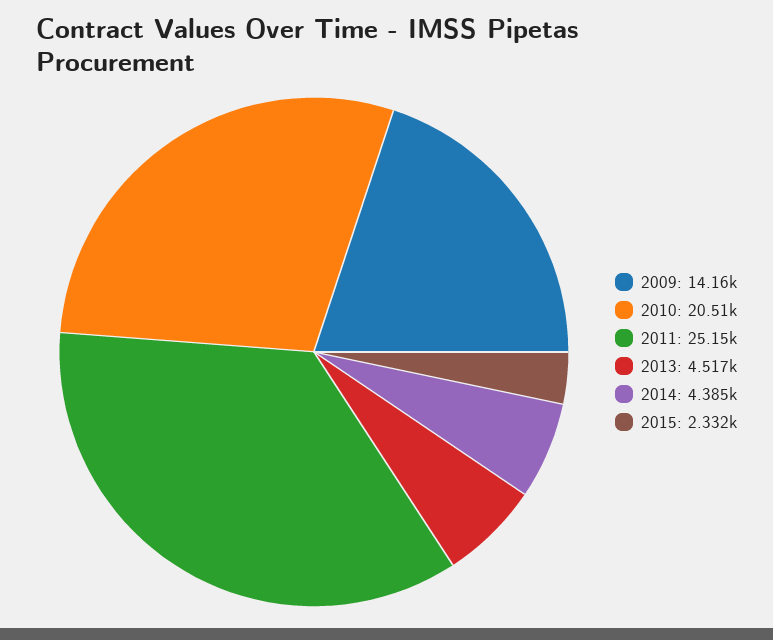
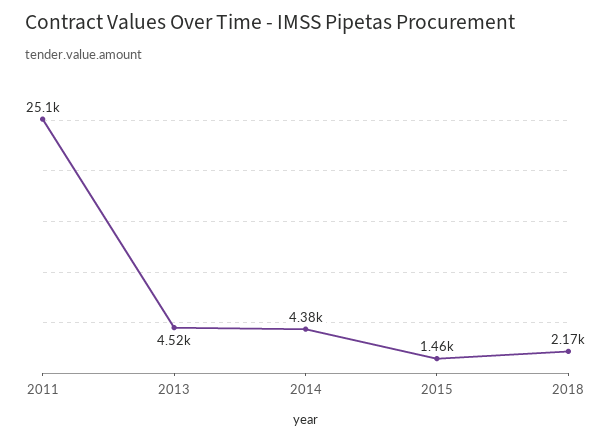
2009: 14160 -> none
2010: 20510 -> none
2015: 2332 -> 1460
2018: none -> 2170

